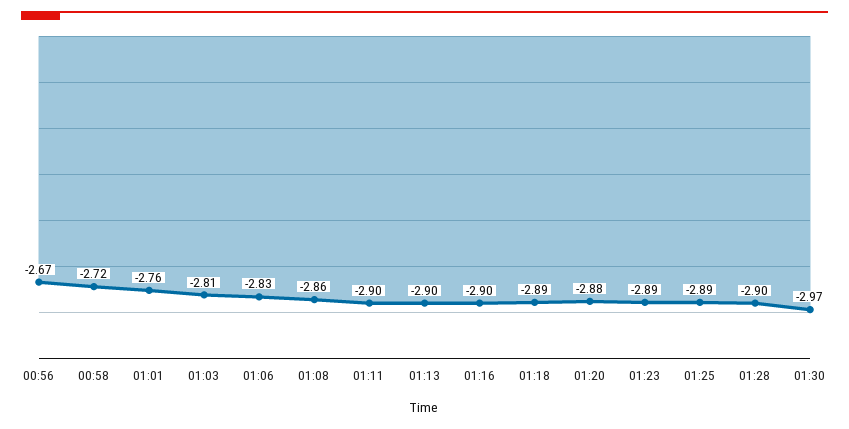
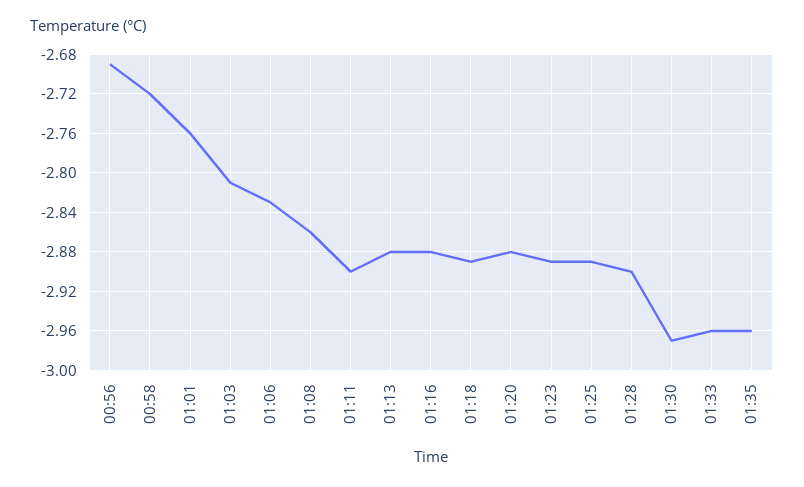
00:56: -2.67 -> -2.69
01:13: -2.9 -> -2.88
01:16: -2.9 -> -2.88
01:33: none -> -2.96
01:35: none -> -2.96

